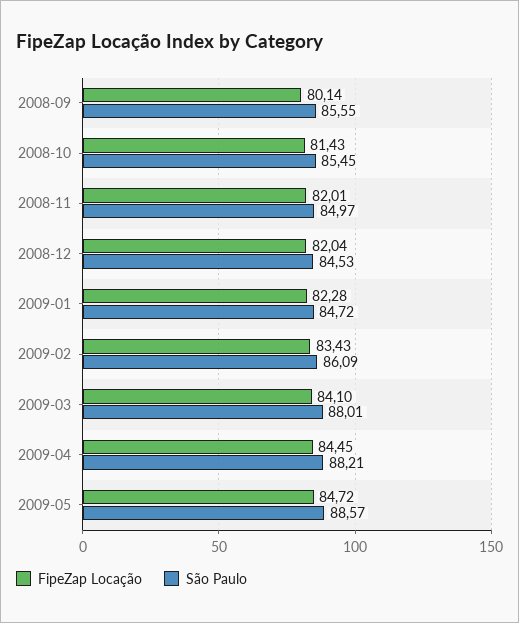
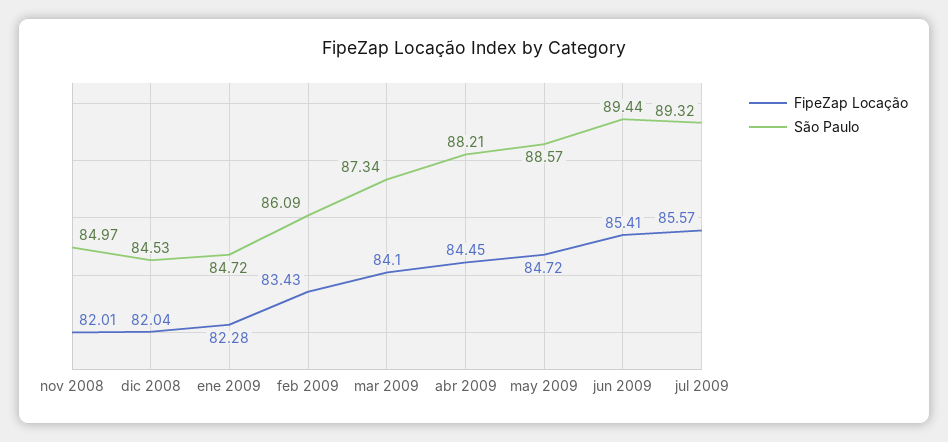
FipeZap Locação, 2008-09: 80.14 -> none
São Paulo, 2008-09: 85.55 -> none
FipeZap Locação, 2008-10: 81.43 -> none
São Paulo, 2008-10: 85.45 -> none
São Paulo, 2009-03: 88.01 -> 87.34
FipeZap Locação, jun 2009: none -> 85.41
São Paulo, jun 2009: none -> 89.44
FipeZap Locação, jul 2009: none -> 85.57
São Paulo, jul 2009: none -> 89.32

